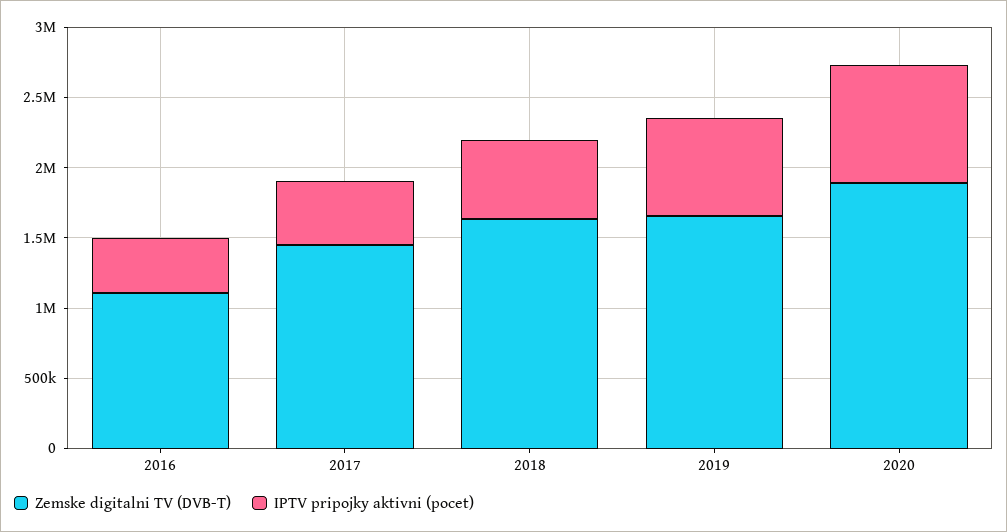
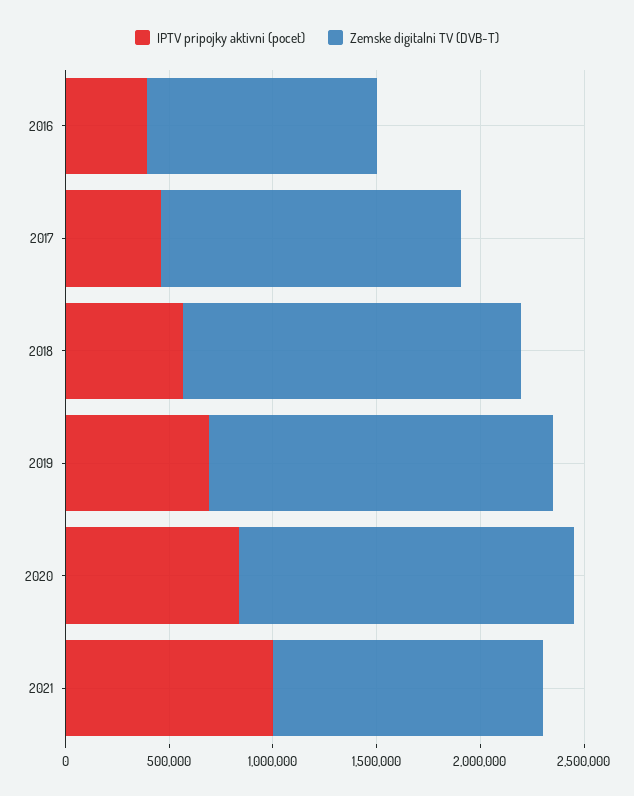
Zemske digitalni TV (DVB-T), 2020: 1900000 -> 1600000
IPTV pripojky aktivni (pocet), 2021: none -> 1000000
Zemske digitalni TV (DVB-T), 2021: none -> 1300000

